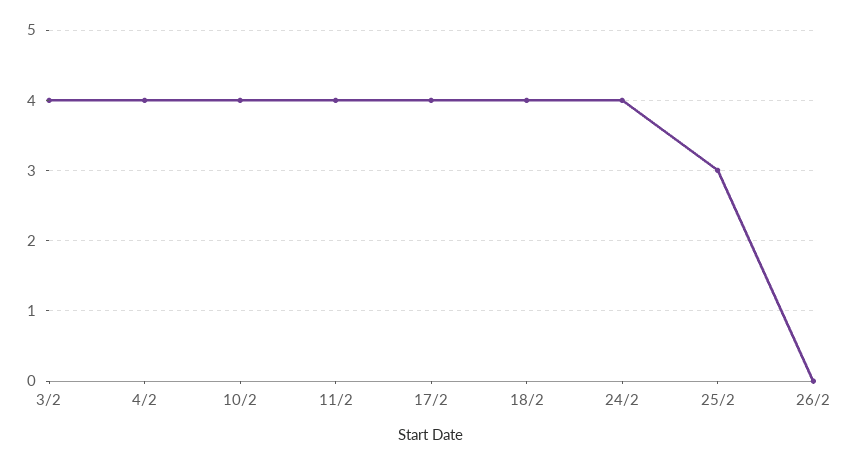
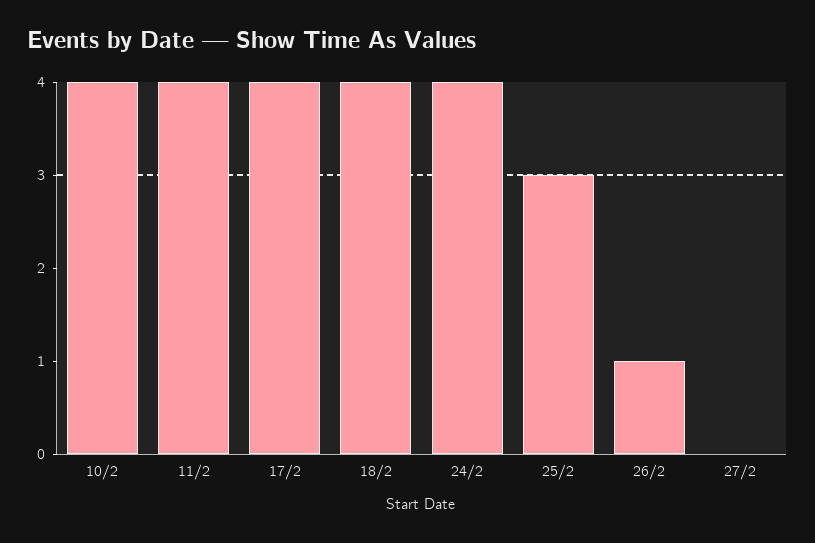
3/2: 4 -> none
4/2: 4 -> none
26/2: 0 -> 1
27/2: none -> 0

